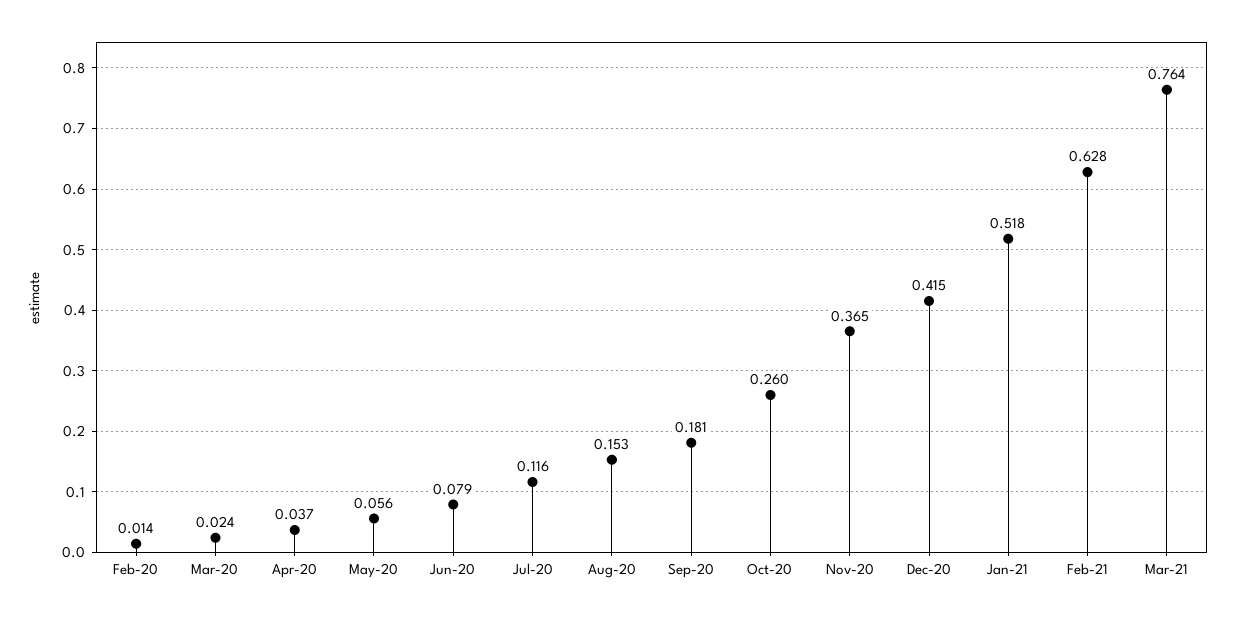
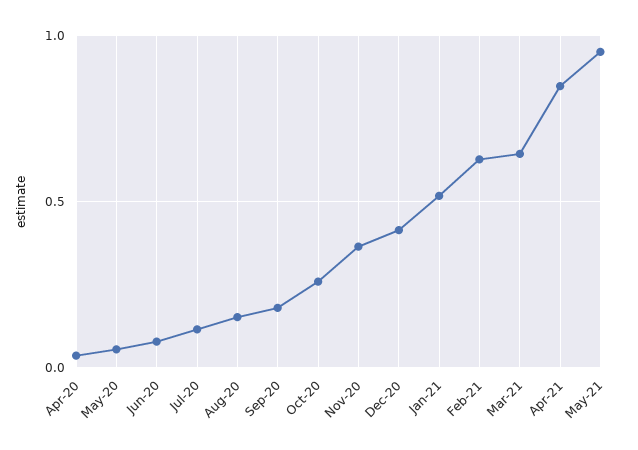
Feb-20: 0.014 -> none
Mar-20: 0.024 -> none
Mar-21: 0.764 -> 0.65
Apr-21: none -> 0.85
May-21: none -> 0.95

